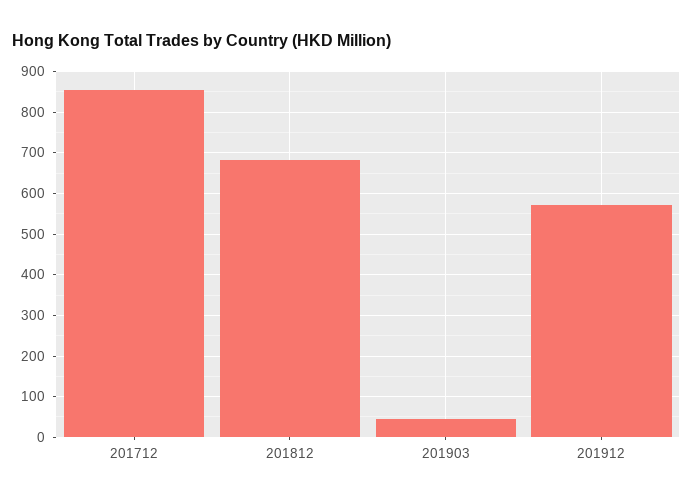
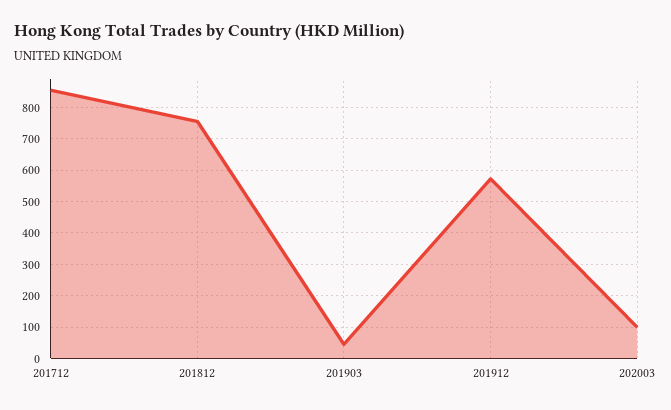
201812: 680 -> 760
202003: none -> 100

